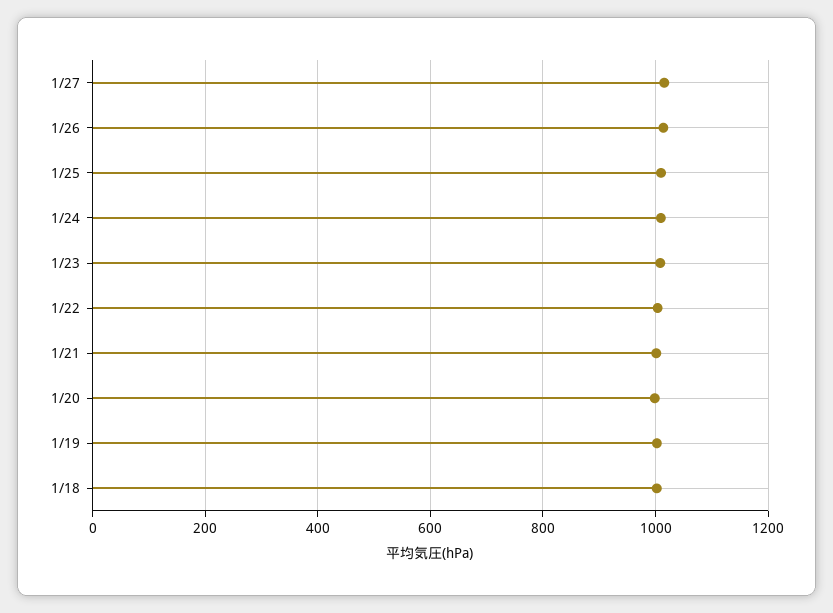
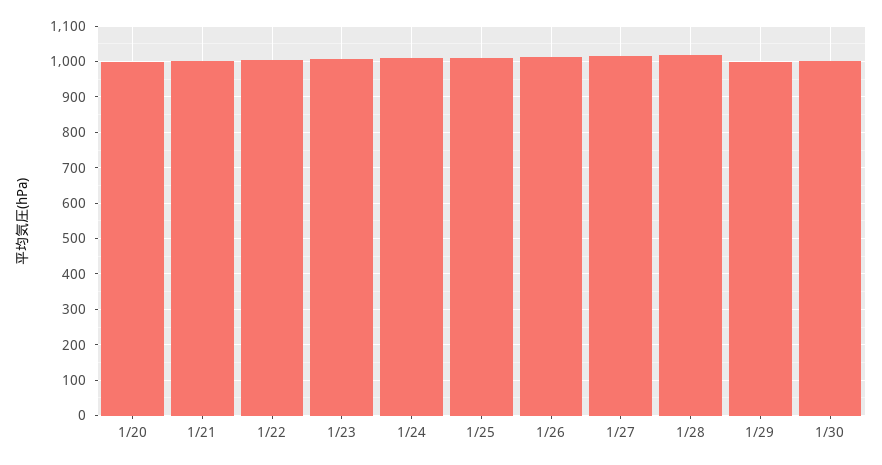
1/19: 1000 -> none
1/18: 1000 -> none
1/28: none -> 1020
1/29: none -> 1000
1/30: none -> 1000

